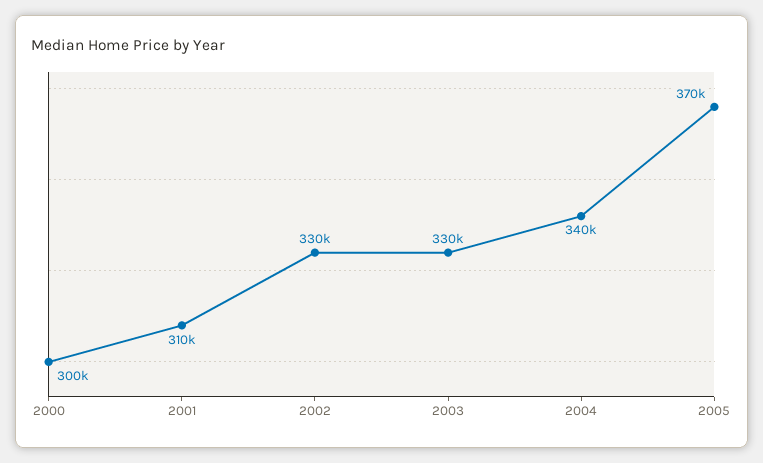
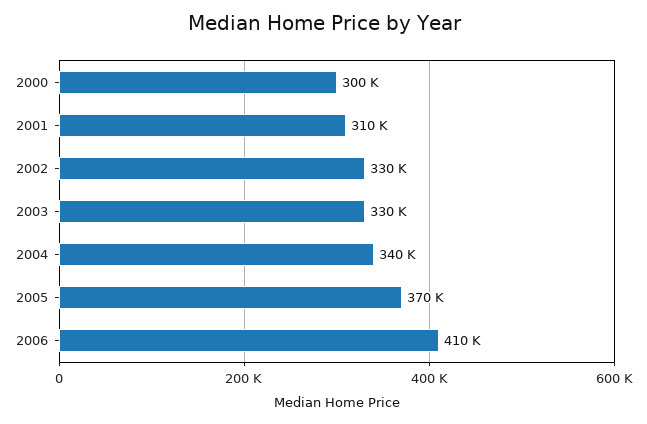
2006: none -> 410000

